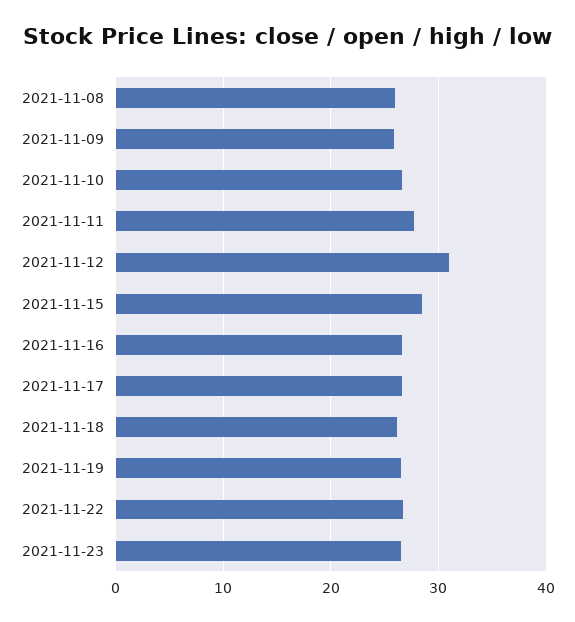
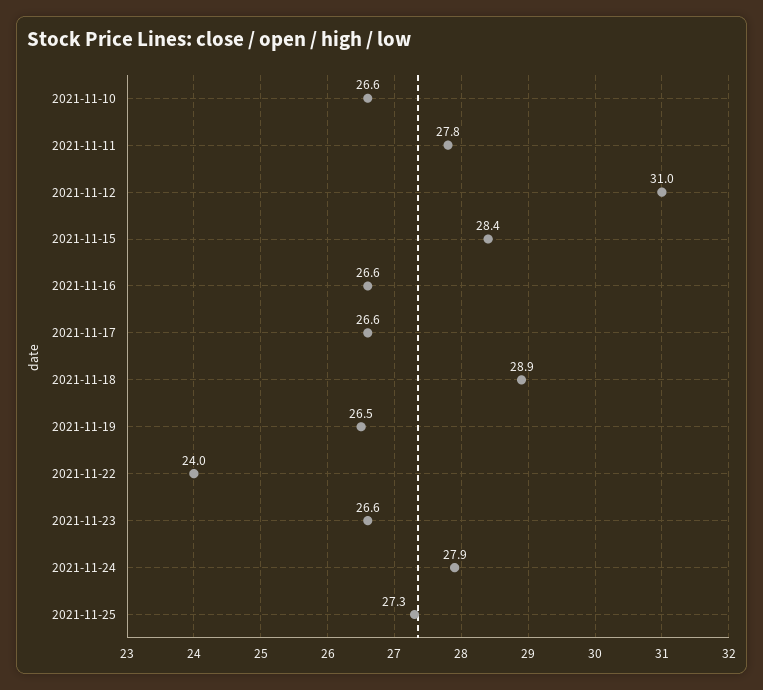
2021-11-08: 26 -> none
2021-11-09: 26 -> none
2021-11-18: 26 -> 28.9
2021-11-22: 27 -> 24
2021-11-24: none -> 27.9
2021-11-25: none -> 27.3

